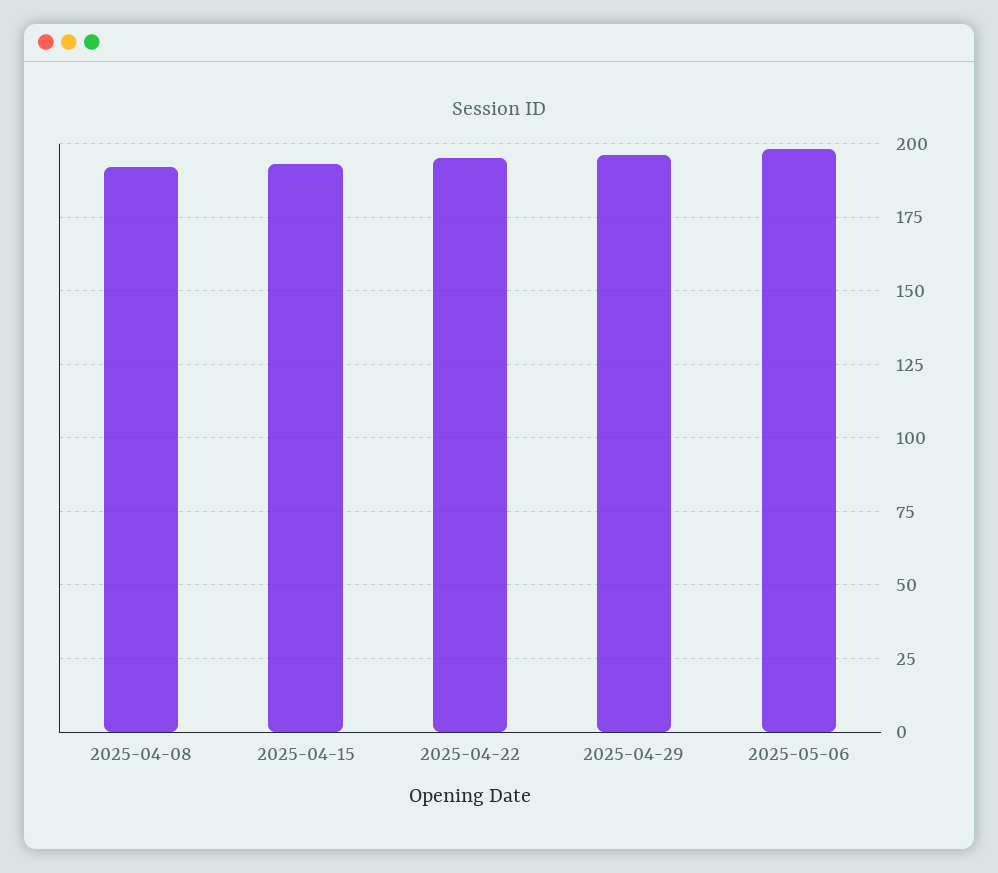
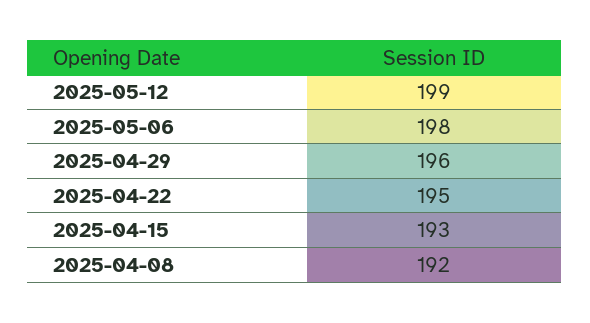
2025-05-12: none -> 199

